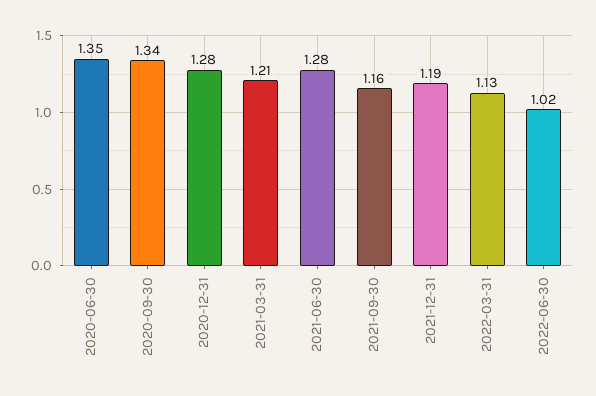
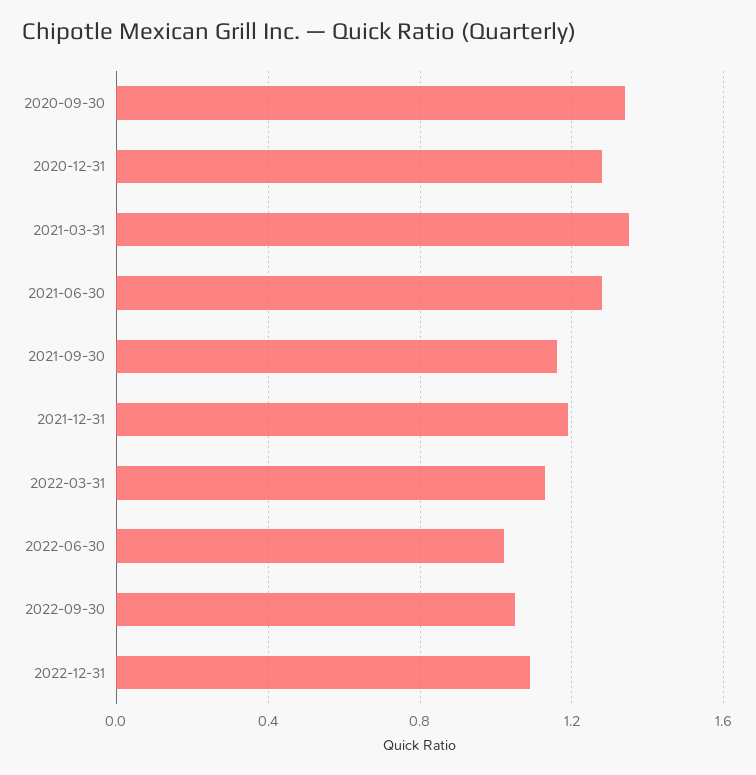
2020-06-30: 1.35 -> none
2021-03-31: 1.21 -> 1.35
2022-09-30: none -> 1.05
2022-12-31: none -> 1.1

